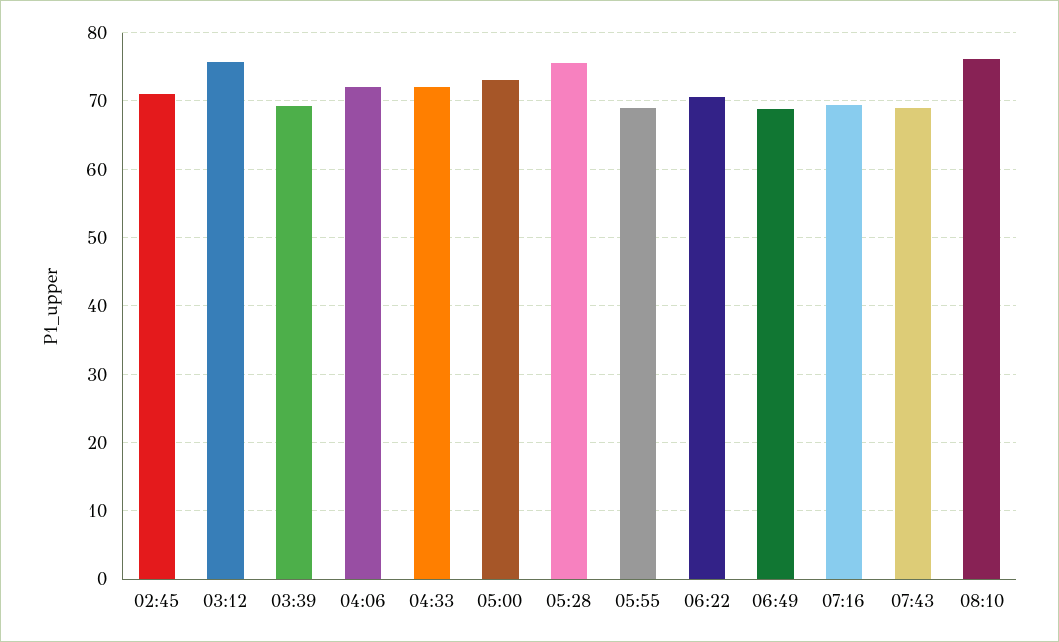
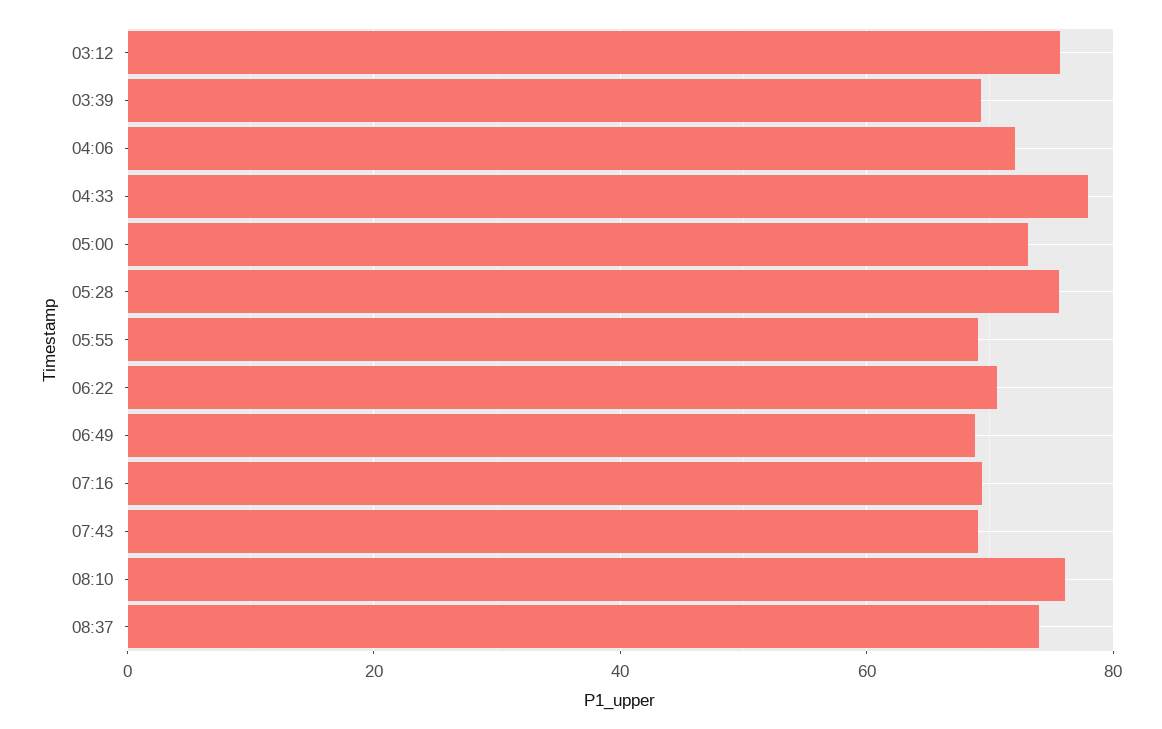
02:45: 71 -> none
04:33: 72 -> 78
08:37: none -> 74

